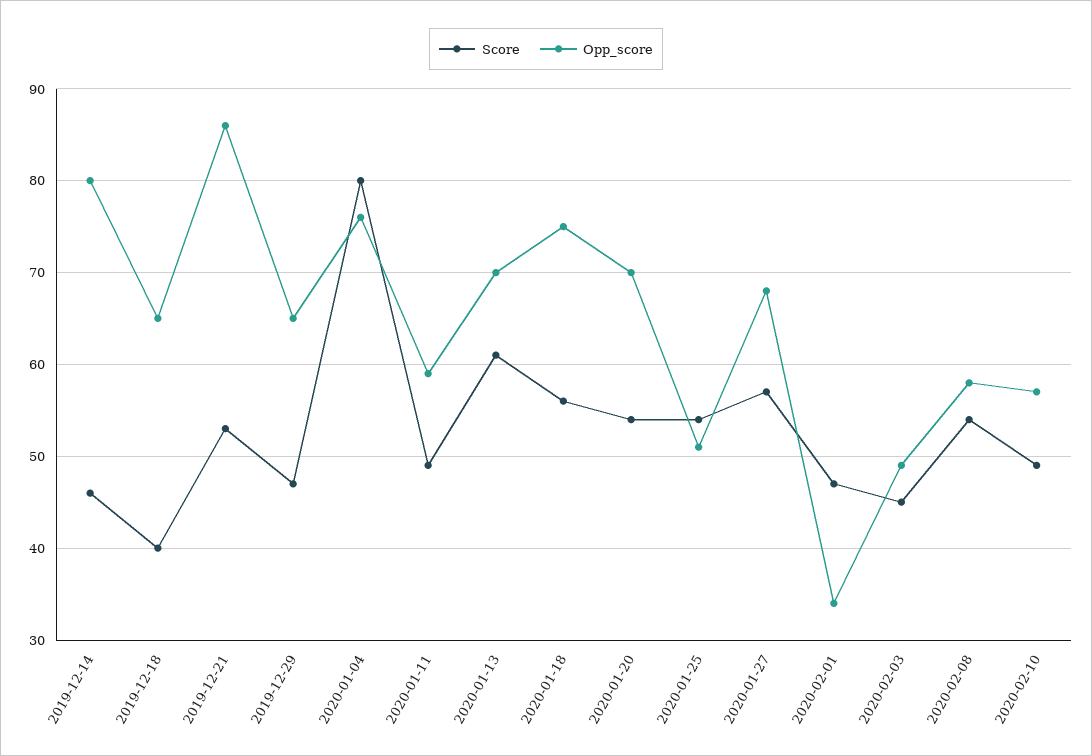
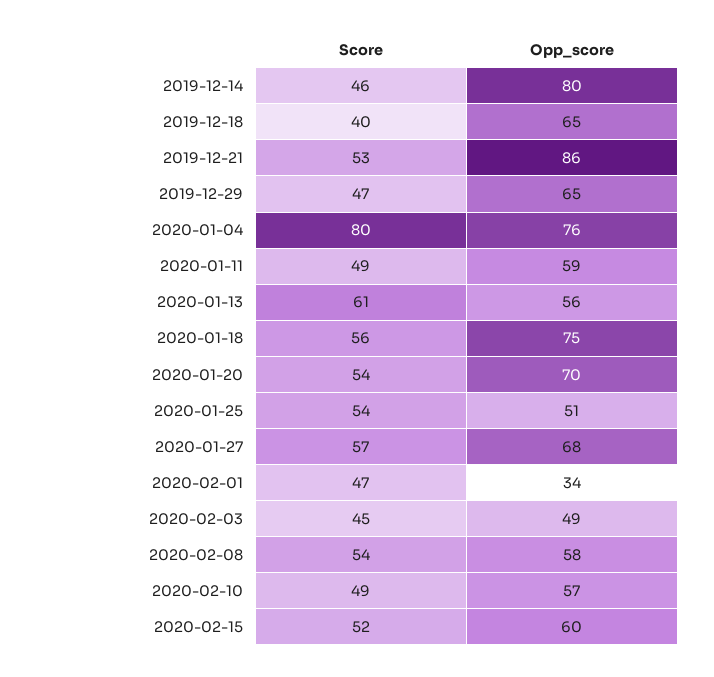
Opp_score, 2020-01-13: 70 -> 56
Score, 2020-02-15: none -> 52
Opp_score, 2020-02-15: none -> 60

